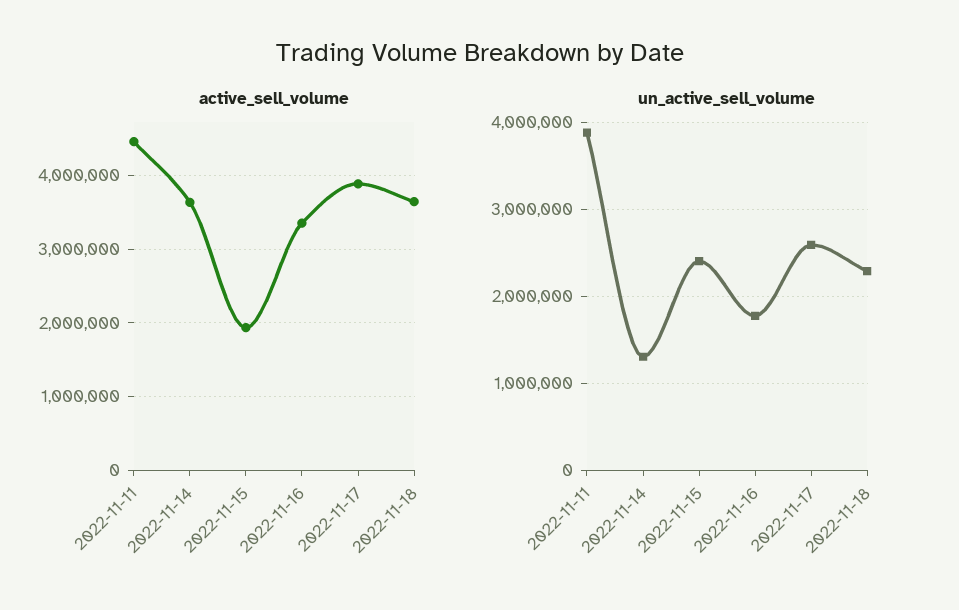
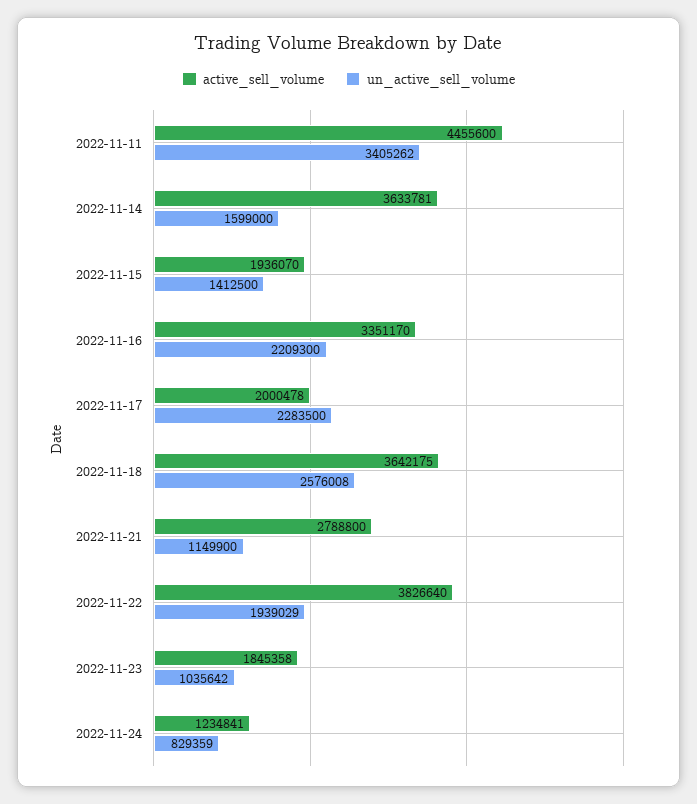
active_sell_volume, 2022-11-17: 3900000 -> 2000478
un_active_sell_volume, 2022-11-11: 3900000 -> 3405262
un_active_sell_volume, 2022-11-14: 1300000 -> 1599000
un_active_sell_volume, 2022-11-15: 2400000 -> 1412500
un_active_sell_volume, 2022-11-16: 1800000 -> 2209300
un_active_sell_volume, 2022-11-17: 2600000 -> 2283500
un_active_sell_volume, 2022-11-18: 2300000 -> 2576008
active_sell_volume, 2022-11-21: none -> 2788800
un_active_sell_volume, 2022-11-21: none -> 1149900
active_sell_volume, 2022-11-22: none -> 3826640
un_active_sell_volume, 2022-11-22: none -> 1939029
active_sell_volume, 2022-11-23: none -> 1845358
un_active_sell_volume, 2022-11-23: none -> 1035642
active_sell_volume, 2022-11-24: none -> 1234841
un_active_sell_volume, 2022-11-24: none -> 829359

